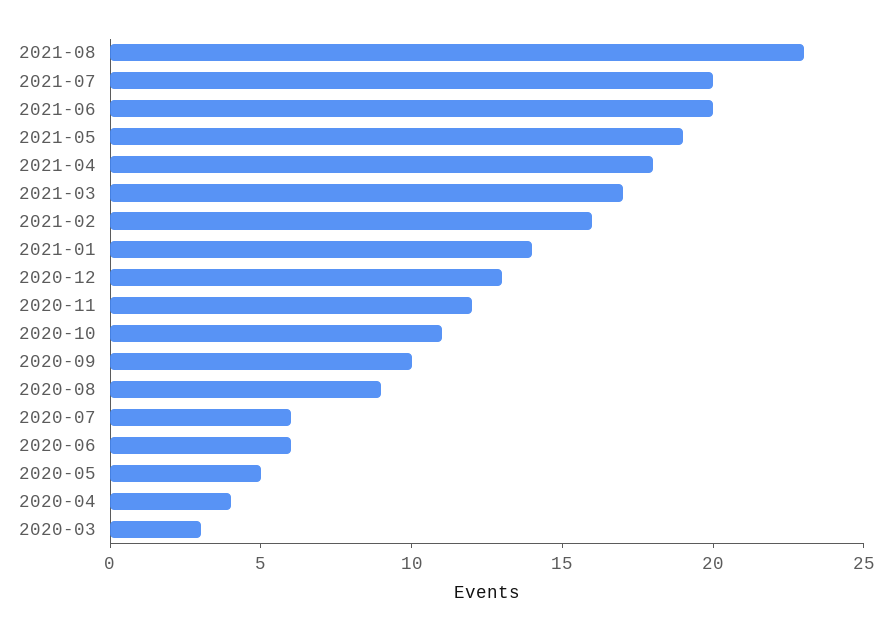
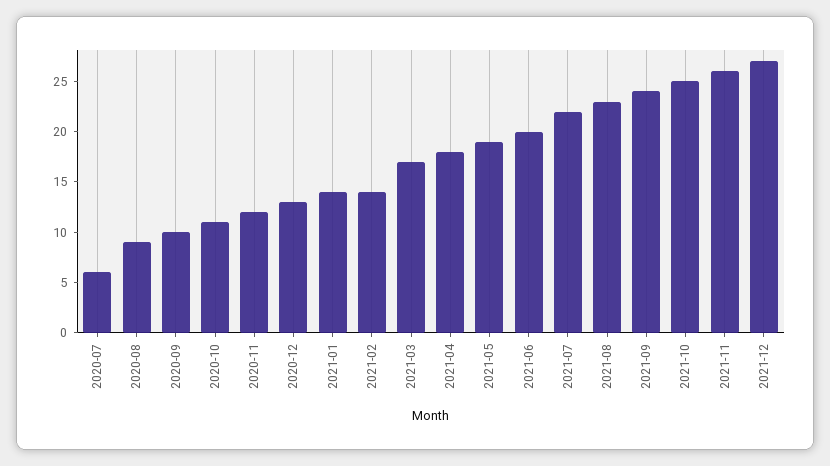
2021-07: 20 -> 22
2021-02: 16 -> 14
2020-06: 6 -> none
2020-05: 5 -> none
2020-04: 4 -> none
2020-03: 3 -> none
2021-09: none -> 24
2021-10: none -> 25
2021-11: none -> 26
2021-12: none -> 27

